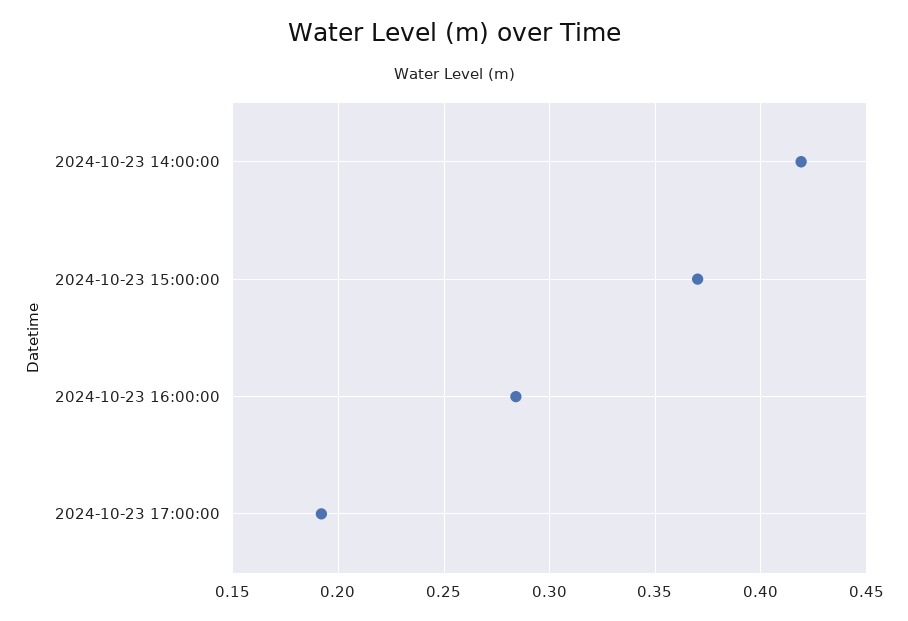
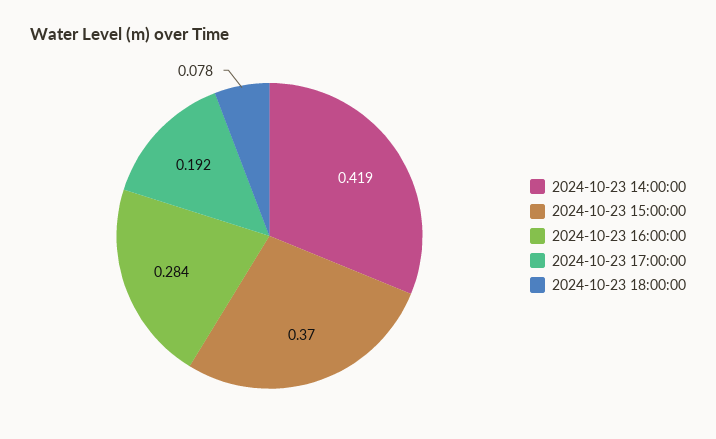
2024-10-23 18:00:00: none -> 0.078

